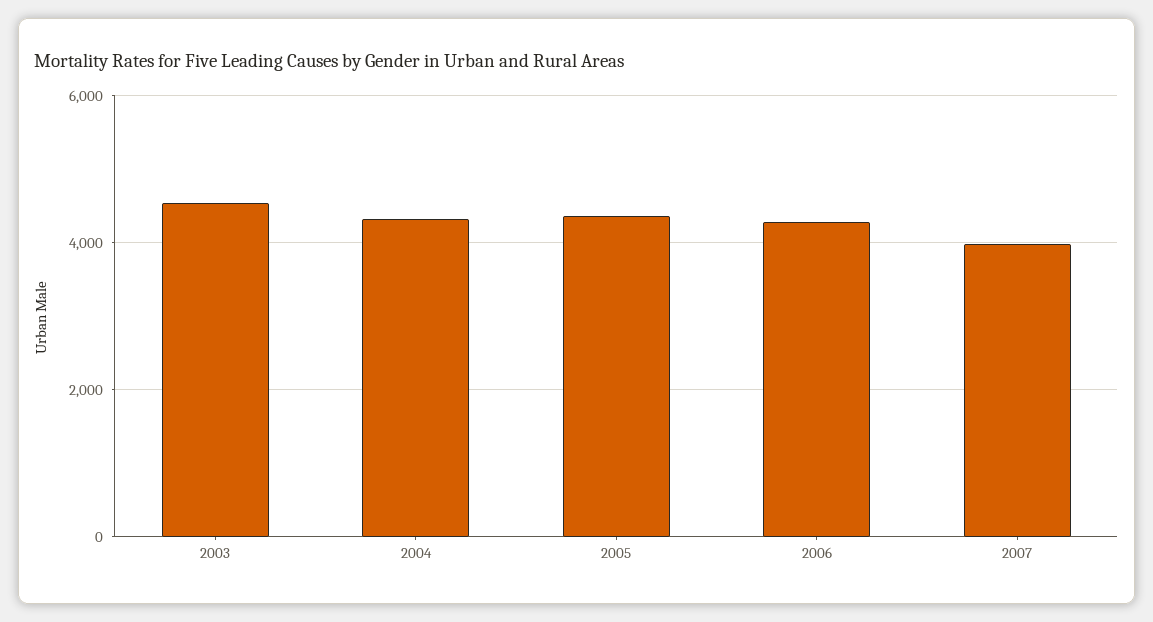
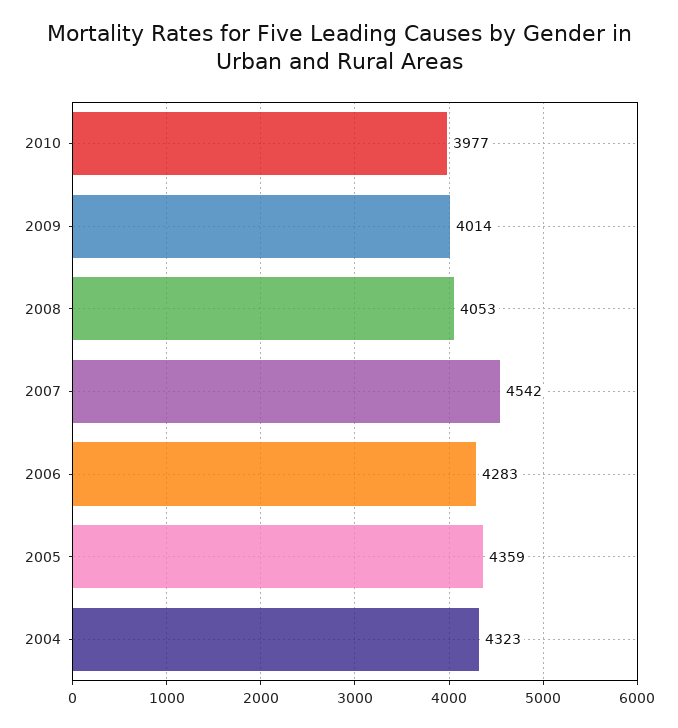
2003: 4600 -> none
2007: 4000 -> 4542
2010: none -> 3977
2009: none -> 4014
2008: none -> 4053

